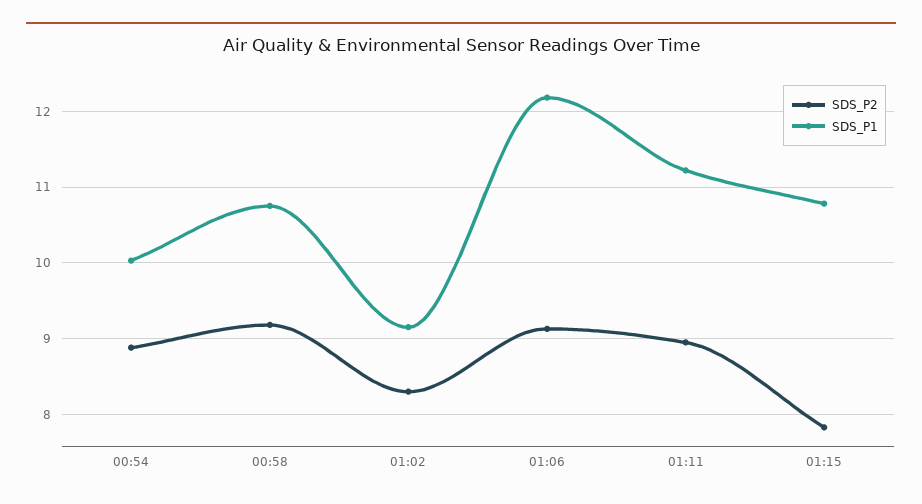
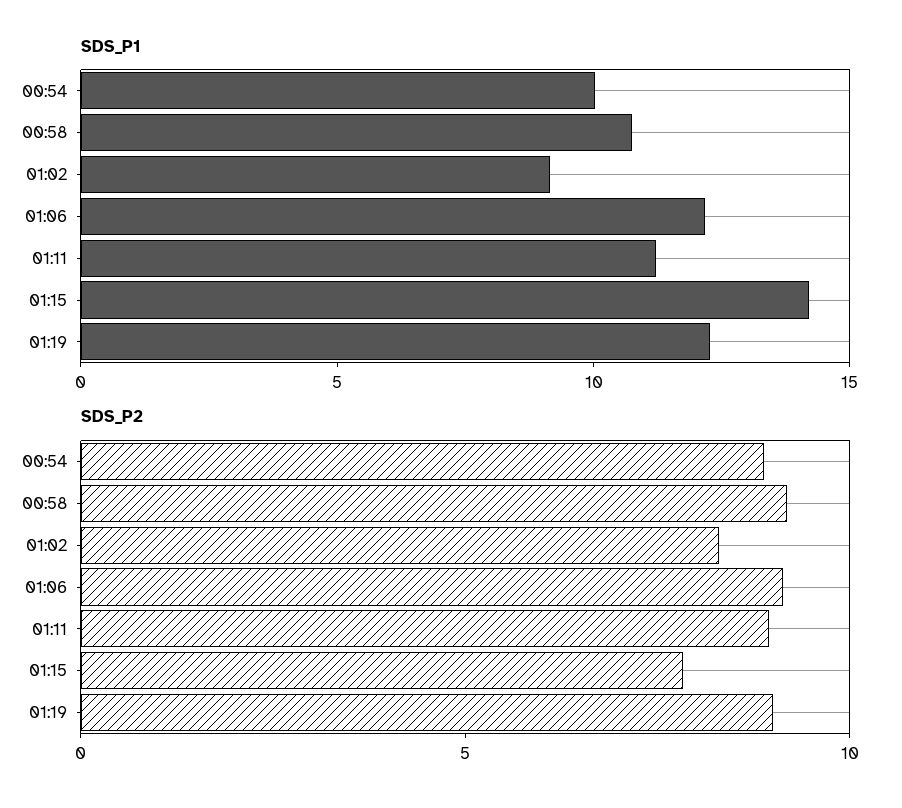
SDS_P1, 01:15: 10.8 -> 14
SDS_P1, 01:19: none -> 12
SDS_P2, 01:19: none -> 9

